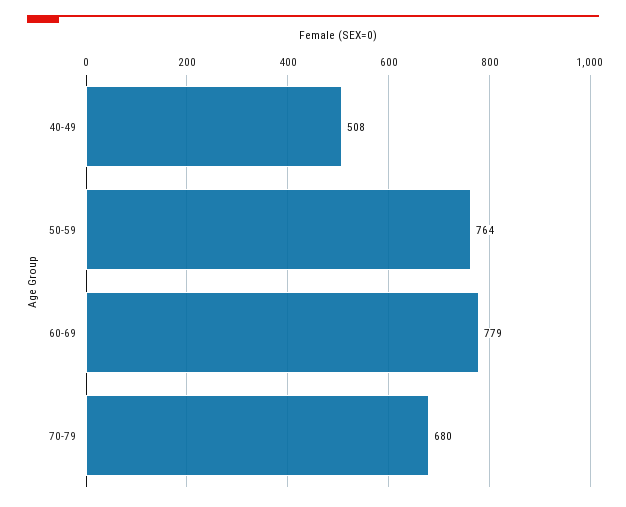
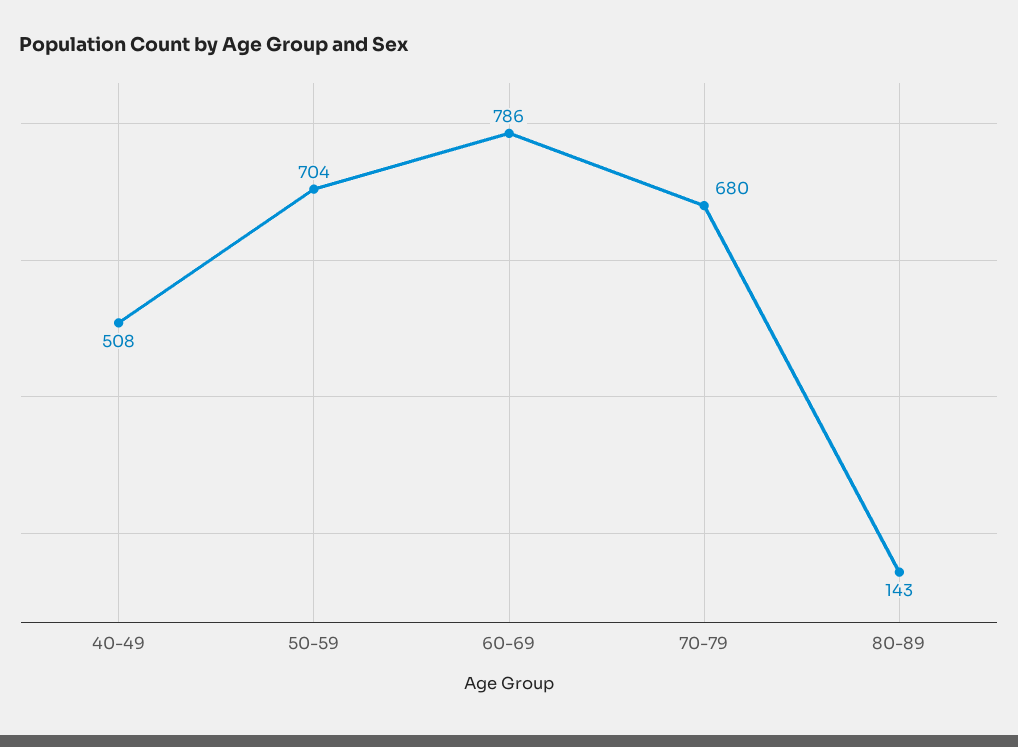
50-59: 764 -> 704
60-69: 779 -> 786
80-89: none -> 143

